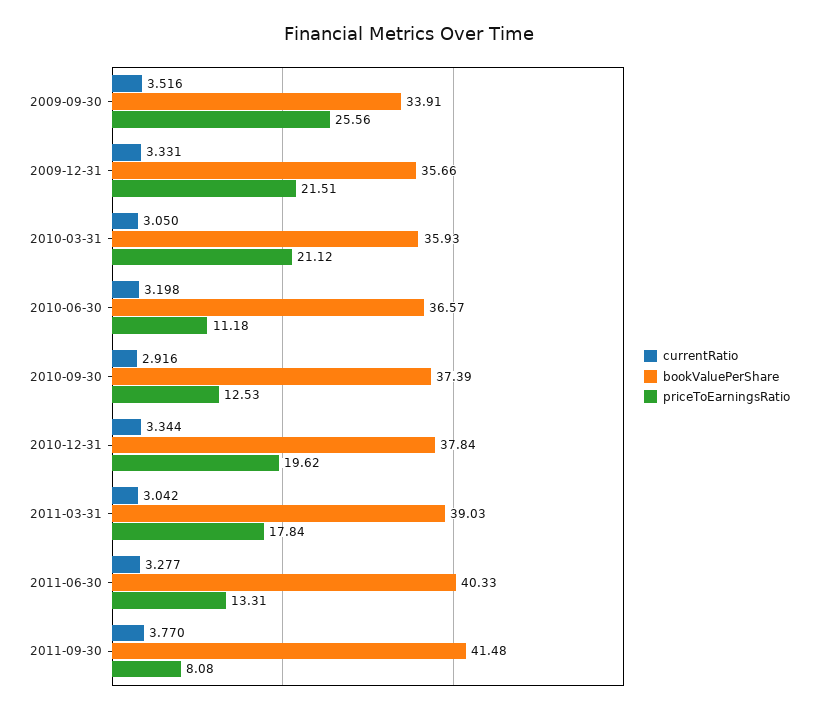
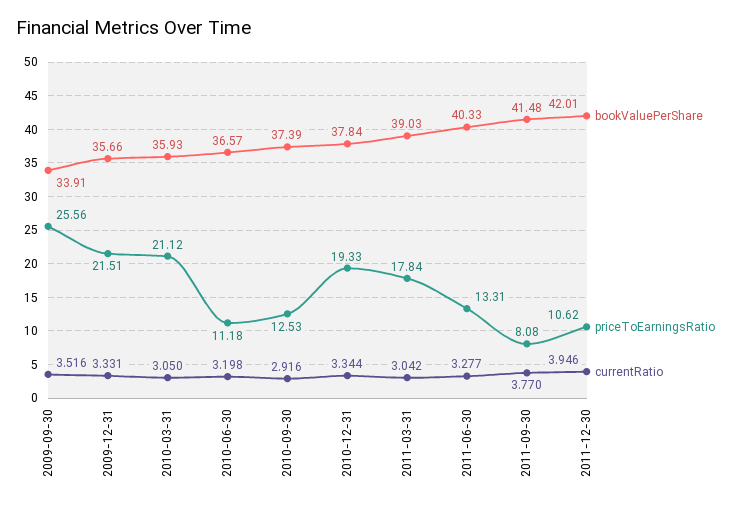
priceToEarningsRatio, 2010-12-31: 19.62 -> 19.33
bookValuePerShare, 2011-12-30: none -> 42.01
priceToEarningsRatio, 2011-12-30: none -> 10.62
currentRatio, 2011-12-30: none -> 3.946

